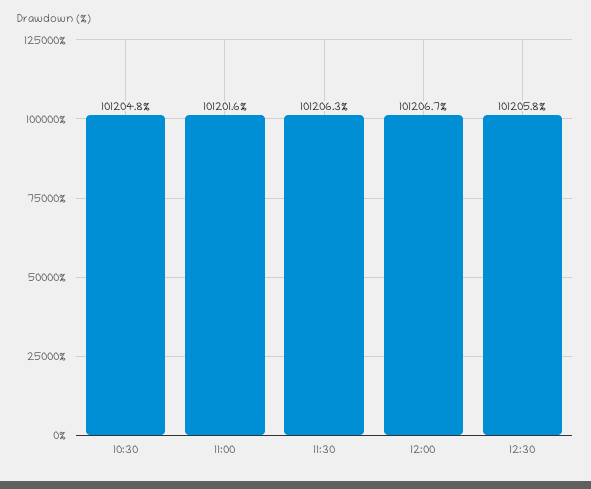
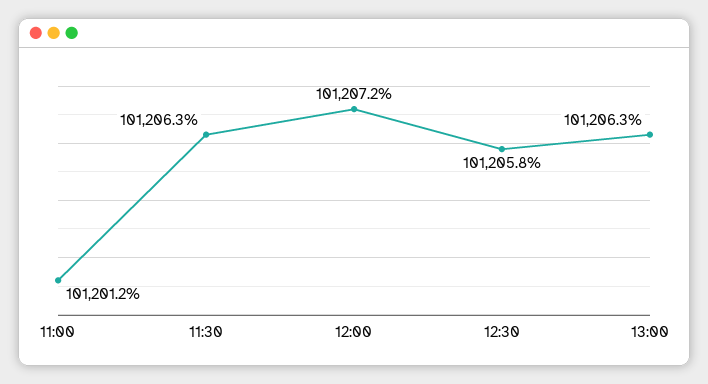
10:30: 101204.8 -> none
11:00: 101201.6 -> 101201.2
12:00: 101206.7 -> 101207.2
13:00: none -> 101206.3

